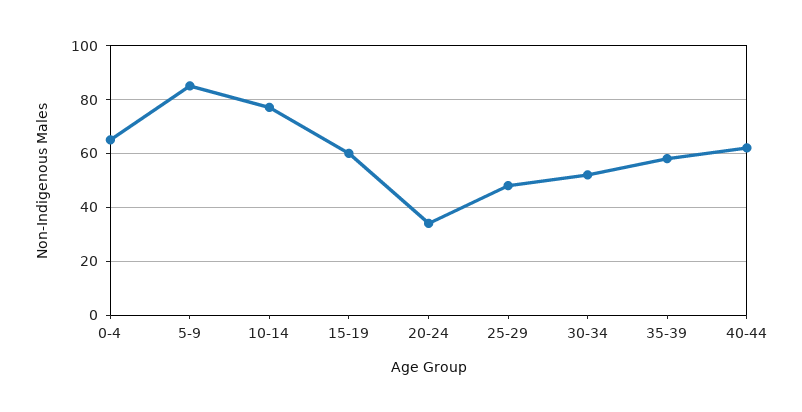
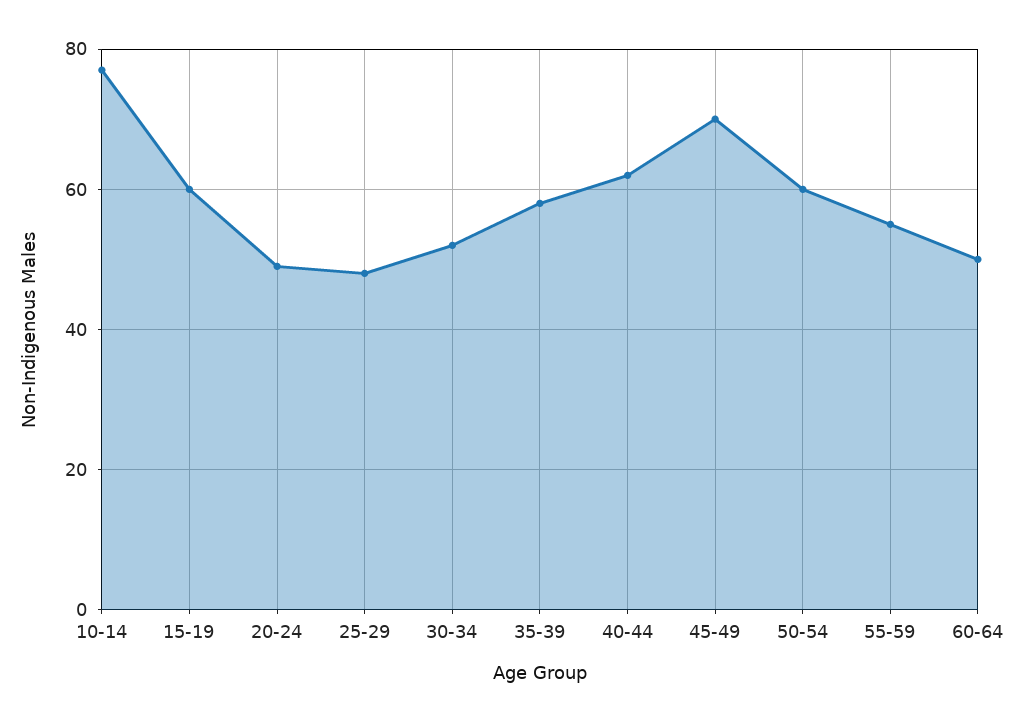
0-4: 65 -> none
5-9: 85 -> none
20-24: 35 -> 50
45-49: none -> 70
50-54: none -> 60
55-59: none -> 55
60-64: none -> 50

